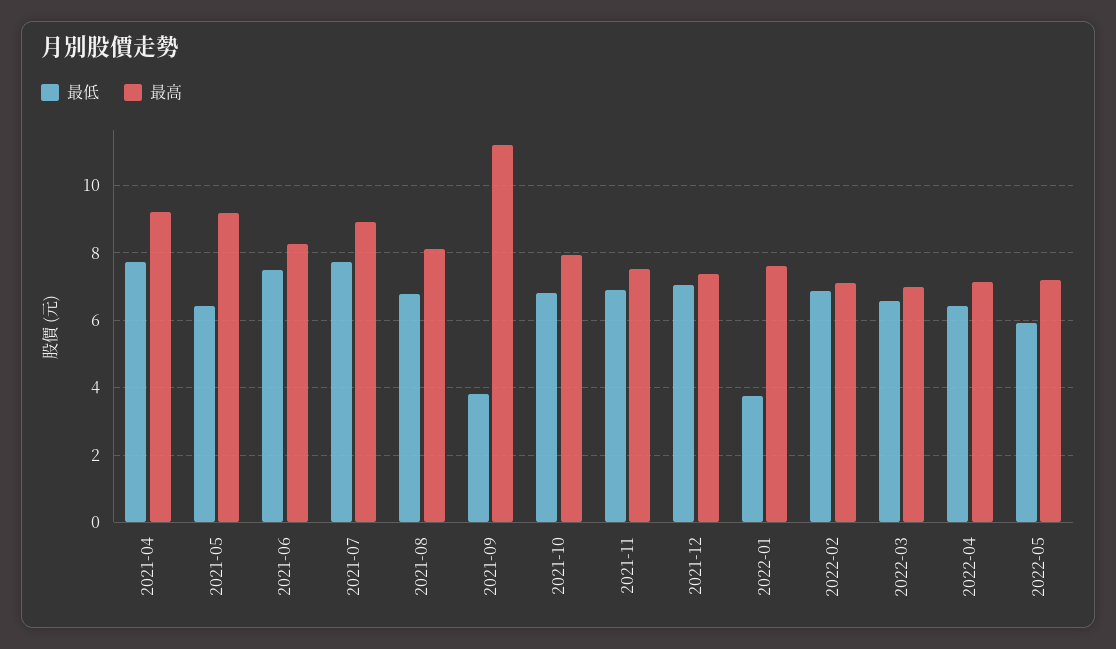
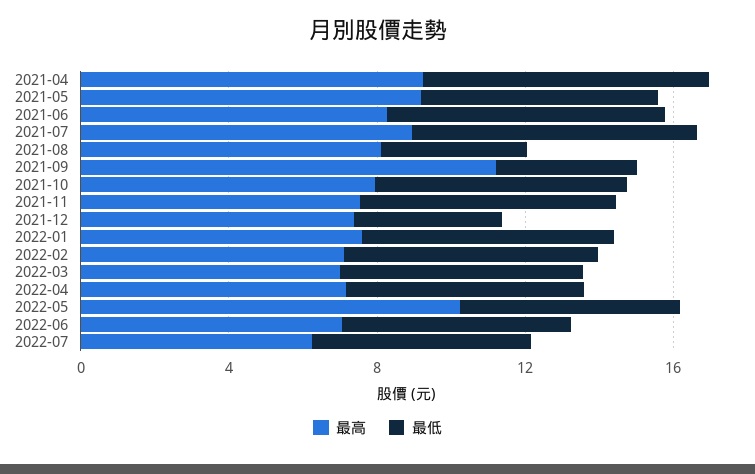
最低, 2021-08: 6.8 -> 4
最低, 2021-12: 7 -> 4
最低, 2022-01: 3.8 -> 7
最高, 2022-05: 7.2 -> 10
最高, 2022-06: none -> 7
最低, 2022-06: none -> 6
最高, 2022-07: none -> 6
最低, 2022-07: none -> 6

